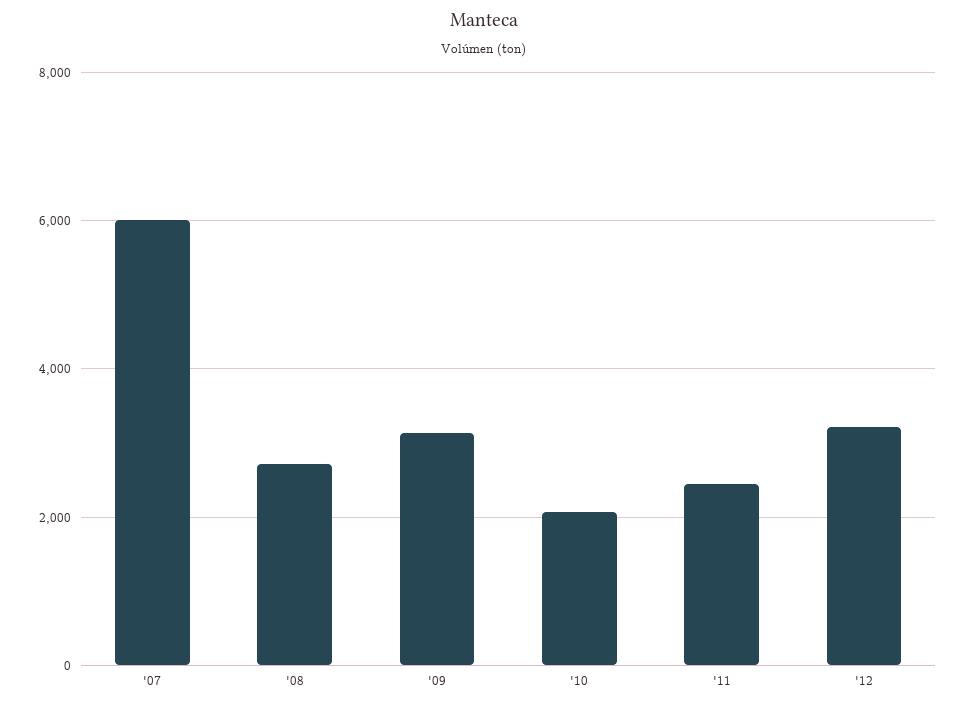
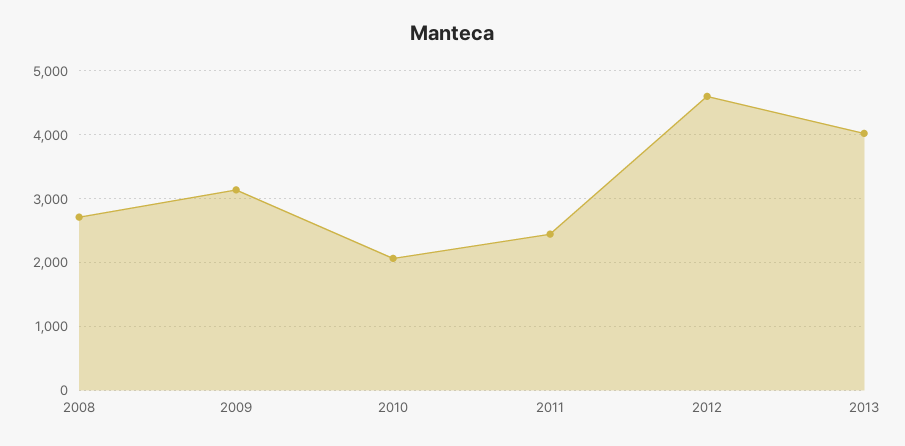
'07: 6000 -> none
'12: 3200 -> 4600
2013: none -> 4000

